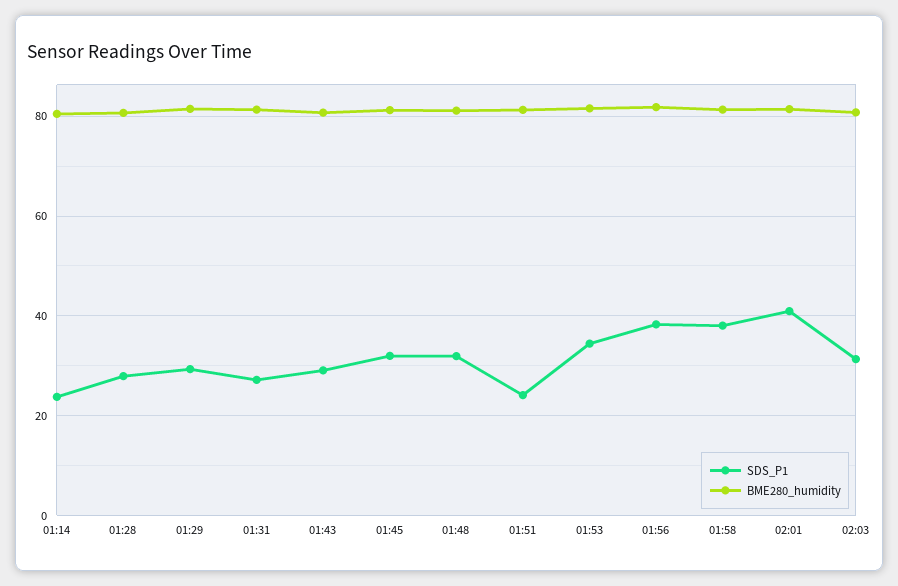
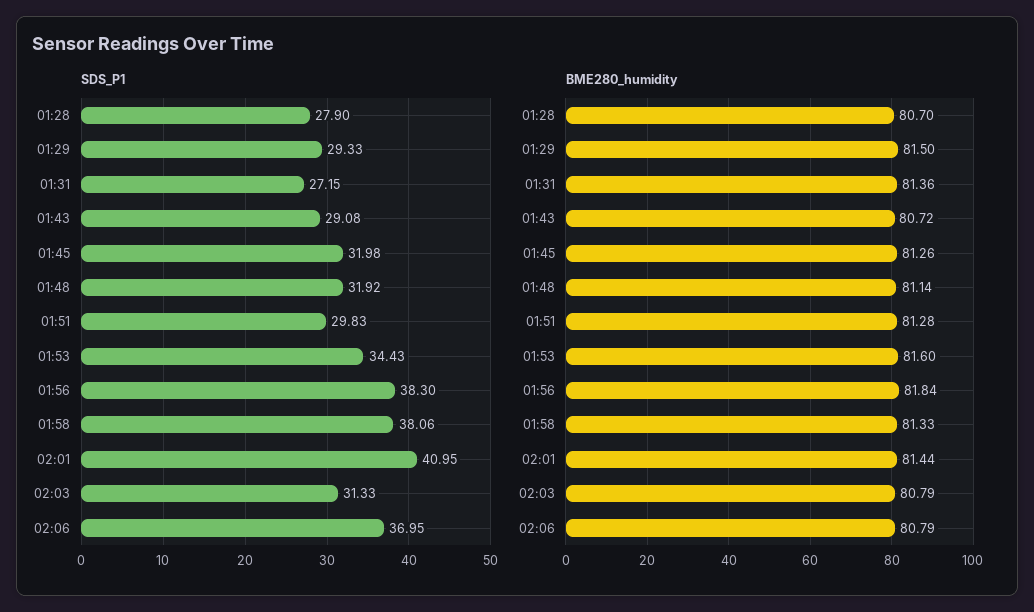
SDS_P1, 01:14: 24 -> none
BME280_humidity, 01:14: 80 -> none
SDS_P1, 01:51: 24 -> 29.83
SDS_P1, 02:06: none -> 36.95
BME280_humidity, 02:06: none -> 80.79

